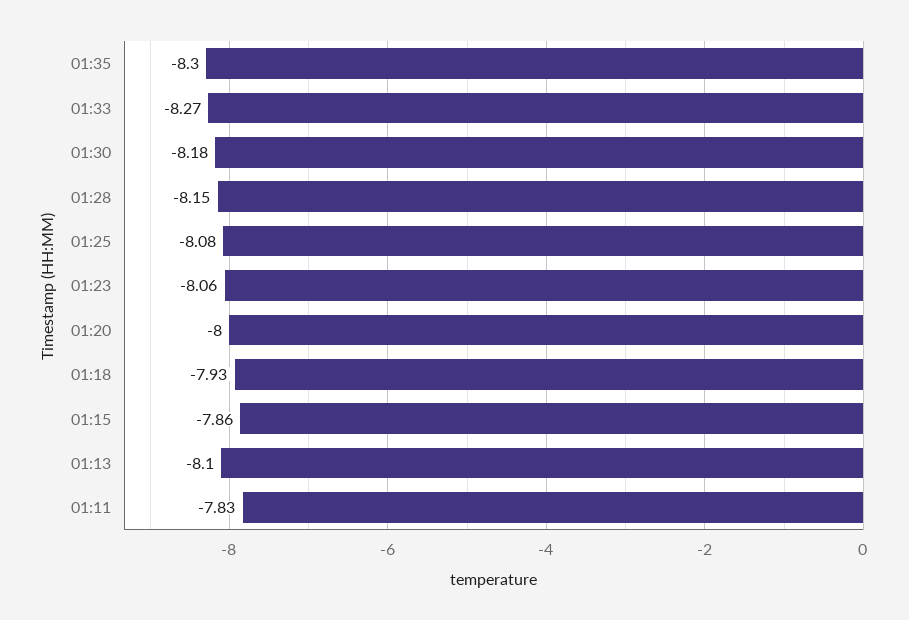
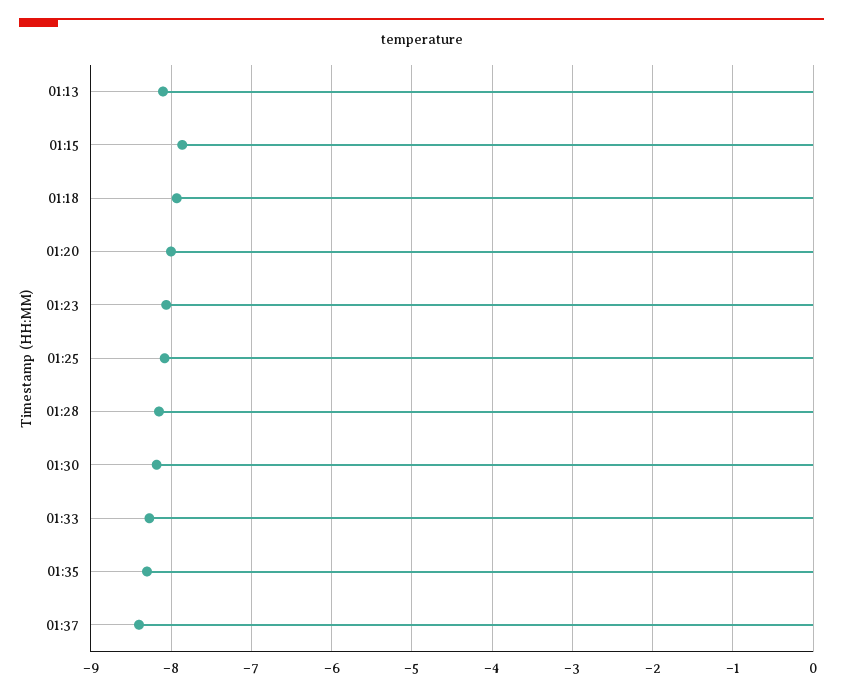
01:11: -7.83 -> none
01:37: none -> -8.4

